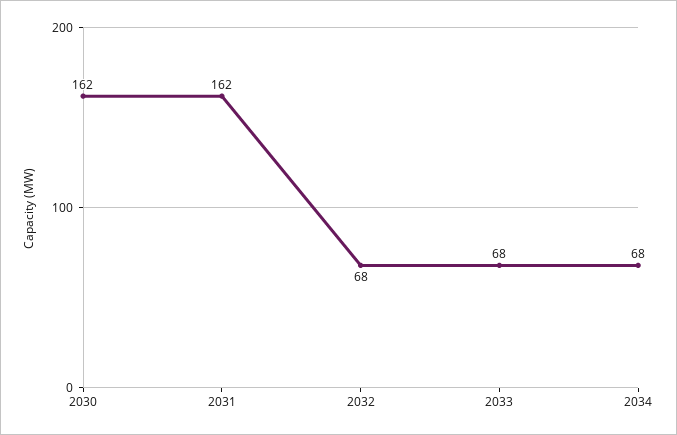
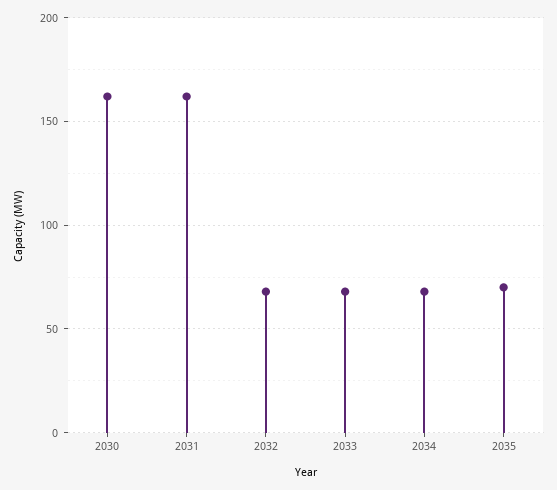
2035: none -> 70

